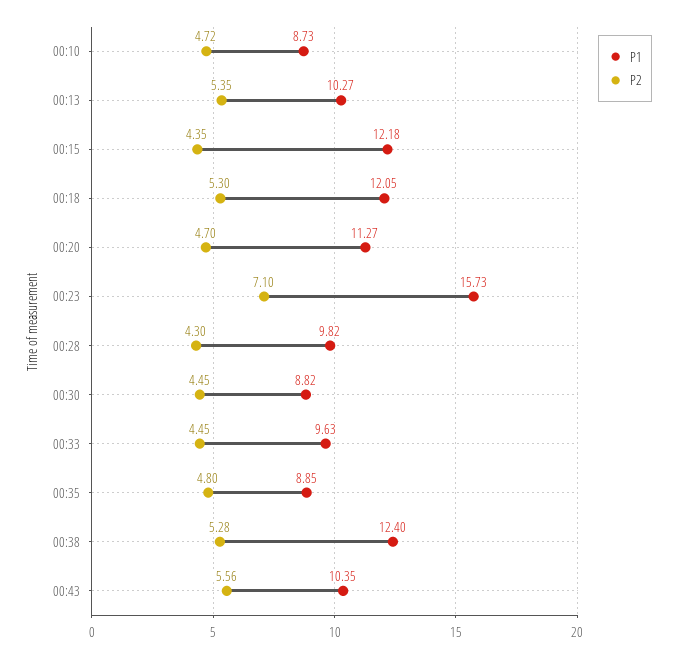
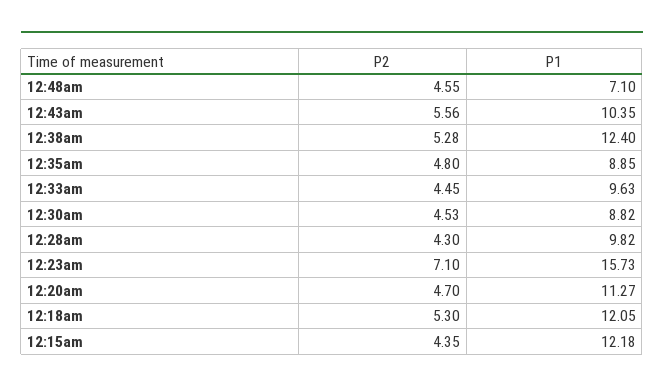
P1, 00:10: 8.73 -> none
P2, 00:10: 4.72 -> none
P1, 00:13: 10.27 -> none
P2, 00:13: 5.35 -> none
P2, 00:30: 4.45 -> 4.53
P2, 12:48am: none -> 4.55
P1, 12:48am: none -> 7.1

